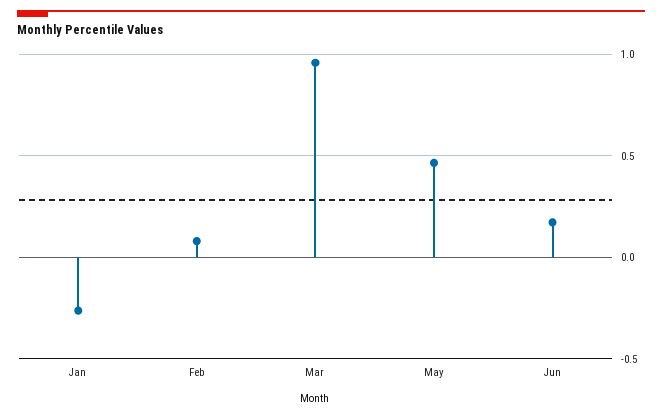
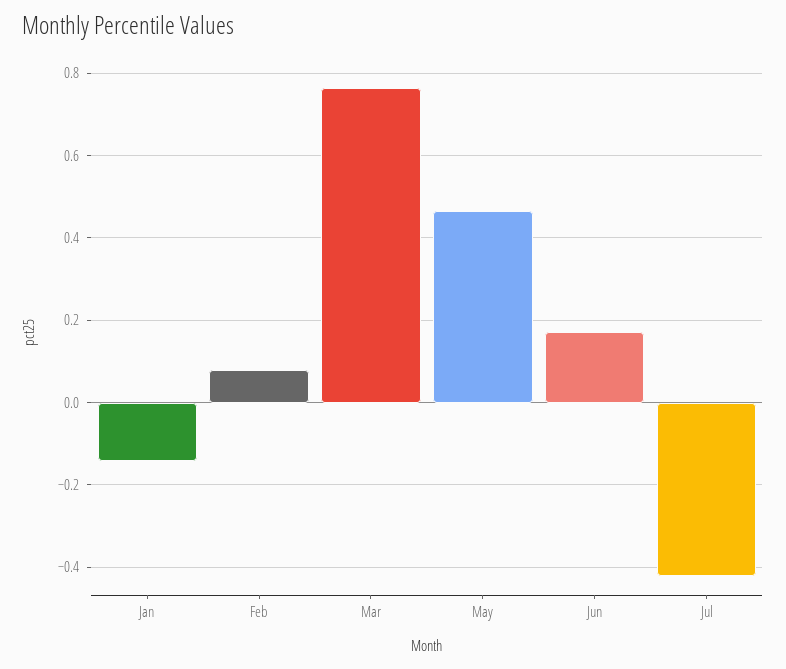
Jan: -0.25 -> -0.14
Mar: 0.95 -> 0.76
Jul: none -> -0.42

